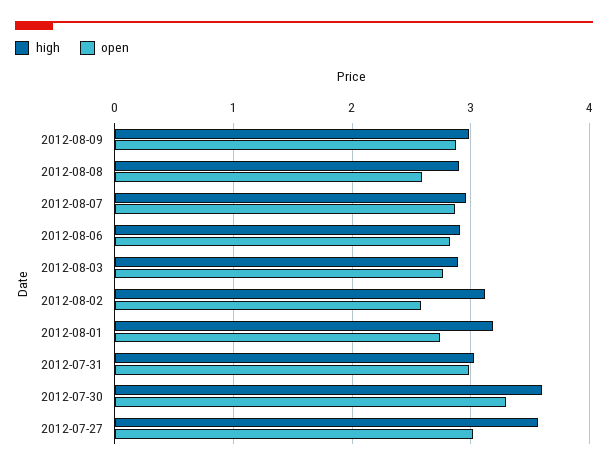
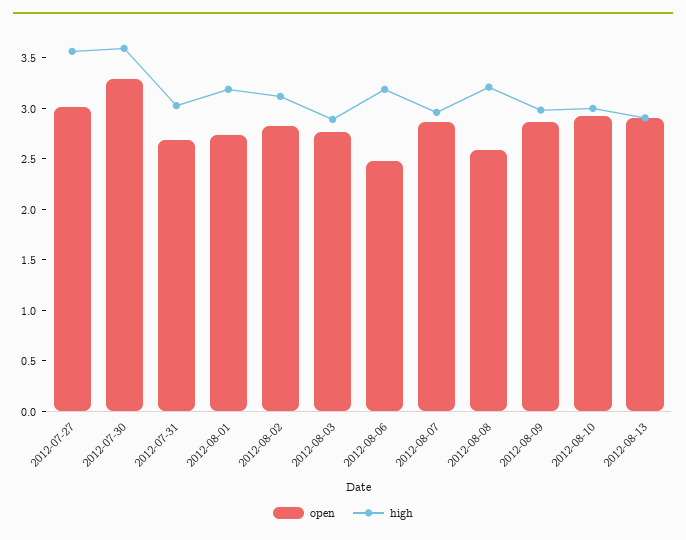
high, 2012-08-08: 2.9 -> 3.2
high, 2012-08-06: 2.9 -> 3.2
open, 2012-08-06: 2.8 -> 2.5
open, 2012-08-02: 2.6 -> 2.8
open, 2012-07-31: 3 -> 2.7
open, 2012-08-10: none -> 2.9
high, 2012-08-10: none -> 3
open, 2012-08-13: none -> 2.9
high, 2012-08-13: none -> 2.9

